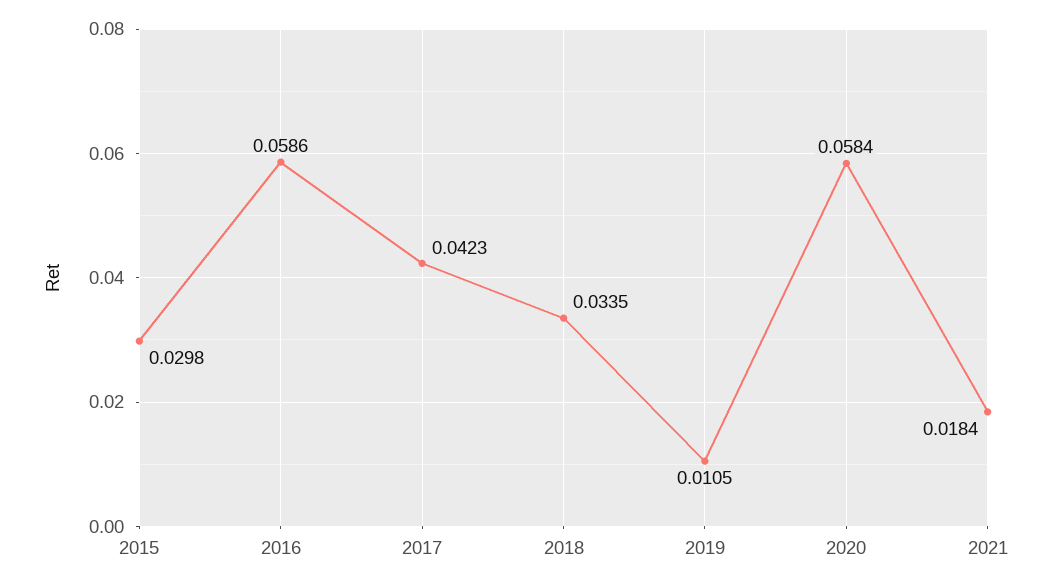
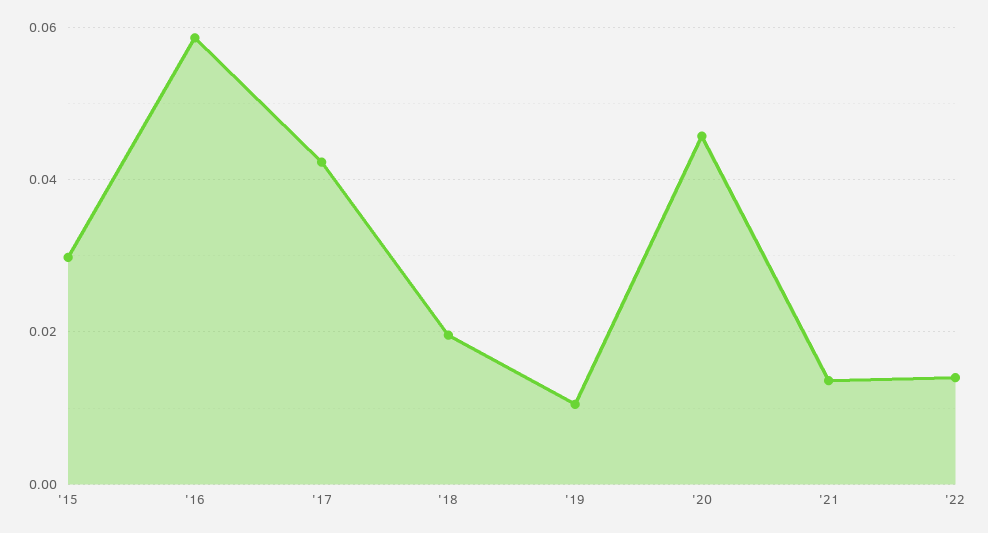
2018: 0.0335 -> 0.02
2020: 0.0584 -> 0.046
2021: 0.0184 -> 0.014
'22: none -> 0.014

